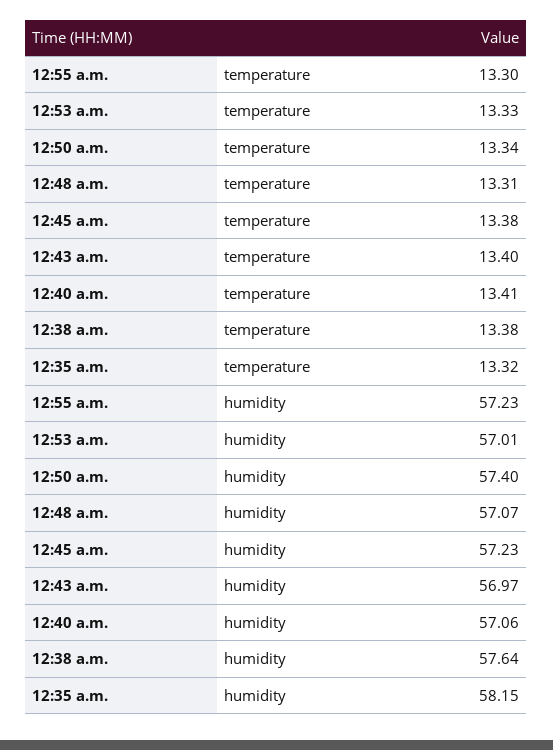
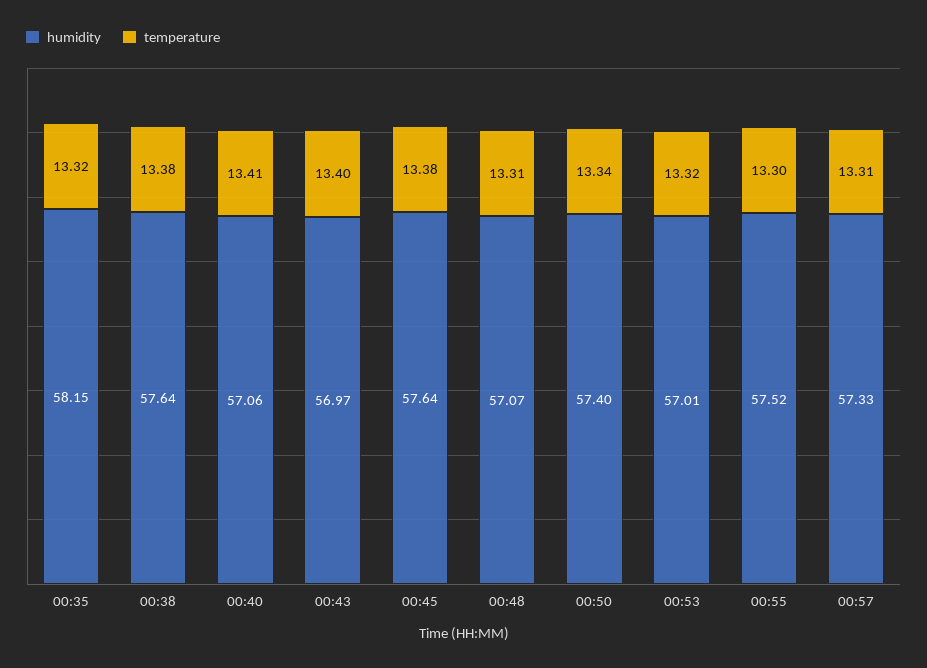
temperature, 12:53 a.m.: 13.33 -> 13.32
humidity, 12:55 a.m.: 57.23 -> 57.52
humidity, 12:45 a.m.: 57.23 -> 57.64
humidity, 00:57: none -> 57.33
temperature, 00:57: none -> 13.31

